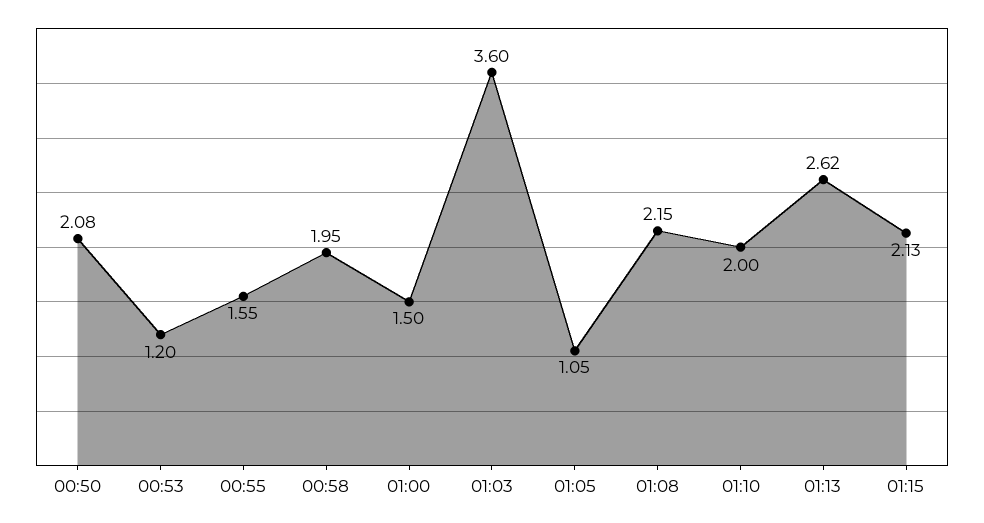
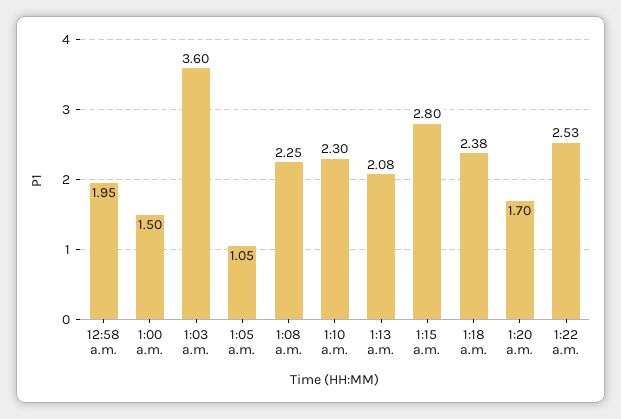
00:50: 2.08 -> none
00:53: 1.2 -> none
00:55: 1.55 -> none
01:08: 2.15 -> 2.25
01:10: 2 -> 2.3
01:13: 2.62 -> 2.08
01:15: 2.13 -> 2.8
1:18 a.m.: none -> 2.38
1:20 a.m.: none -> 1.7
1:22 a.m.: none -> 2.53

